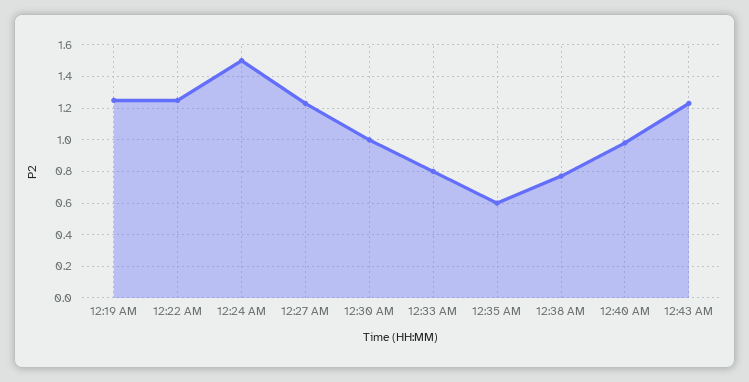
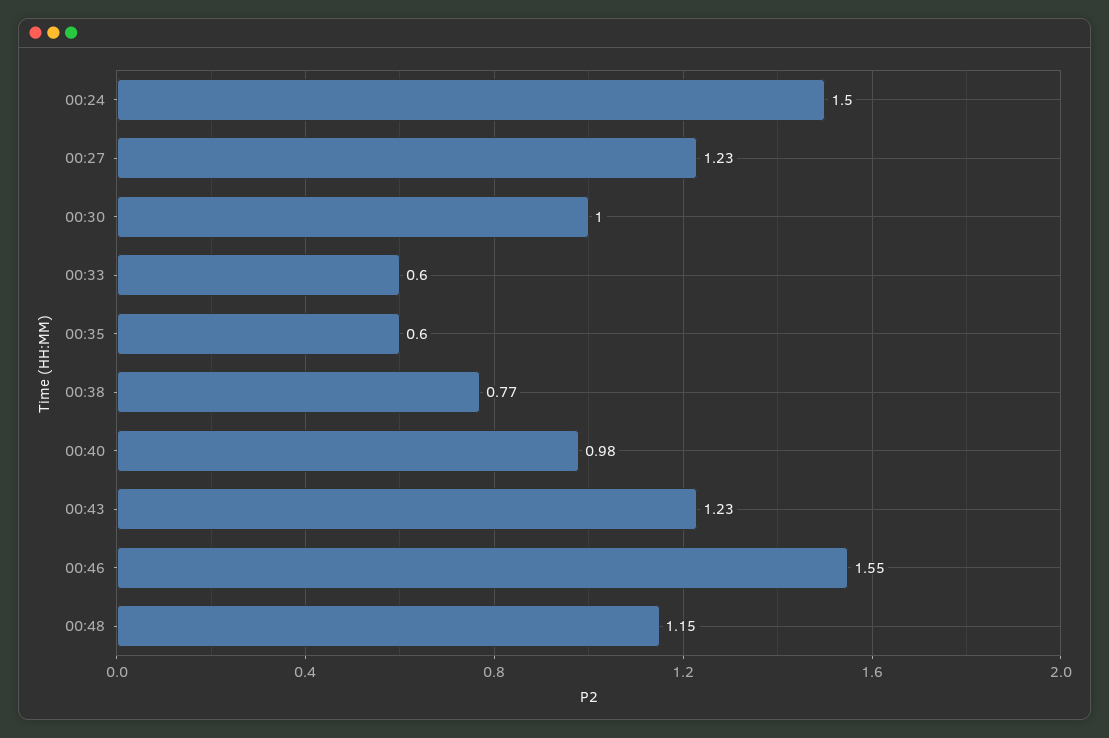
12:19 AM: 1.25 -> none
12:22 AM: 1.25 -> none
12:33 AM: 0.8 -> 0.6
00:46: none -> 1.55
00:48: none -> 1.15

